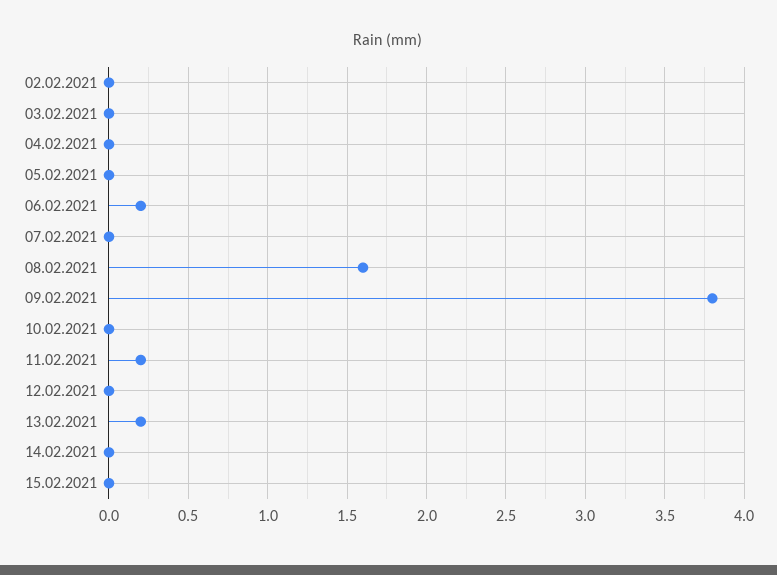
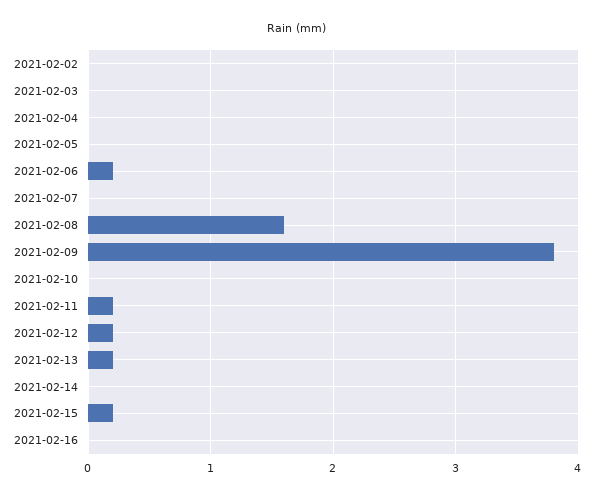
12.02.2021: 0 -> 0.2
15.02.2021: 0 -> 0.2
2021-02-16: none -> 0

